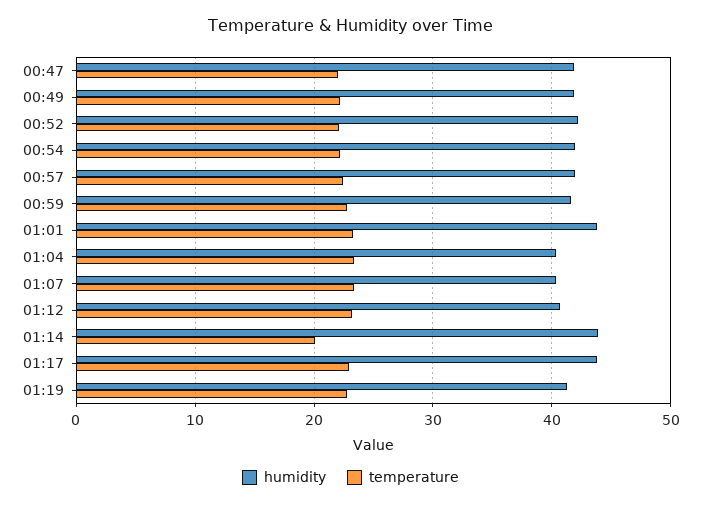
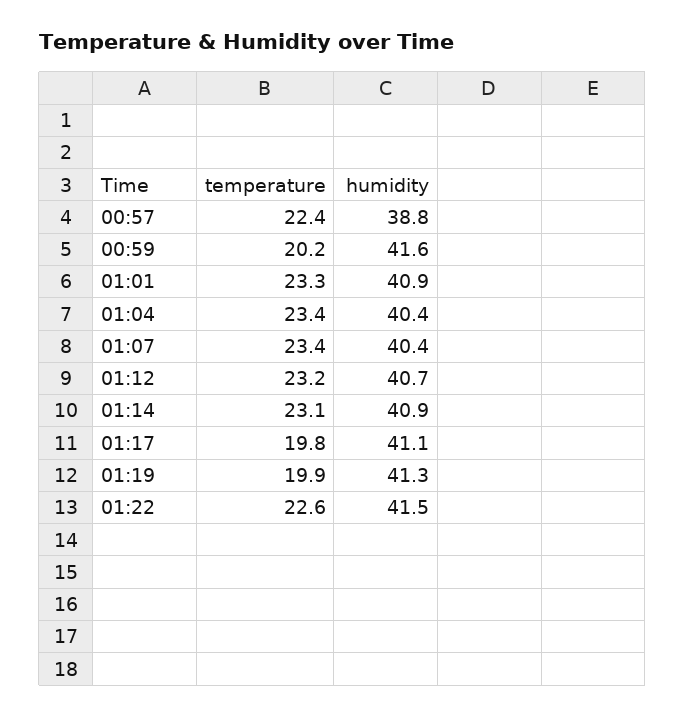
humidity, 00:47: 42 -> none
temperature, 00:47: 22 -> none
humidity, 00:49: 42 -> none
temperature, 00:49: 22 -> none
humidity, 00:52: 42 -> none
temperature, 00:52: 22 -> none
humidity, 00:54: 42 -> none
temperature, 00:54: 22 -> none
humidity, 00:57: 42 -> 38.8
temperature, 00:59: 23 -> 20.2
humidity, 01:01: 44 -> 40.9
humidity, 01:14: 44 -> 40.9
temperature, 01:14: 20 -> 23.1
humidity, 01:17: 44 -> 41.1
temperature, 01:17: 23 -> 19.8
temperature, 01:19: 23 -> 19.9
temperature, 01:22: none -> 22.6
humidity, 01:22: none -> 41.5

